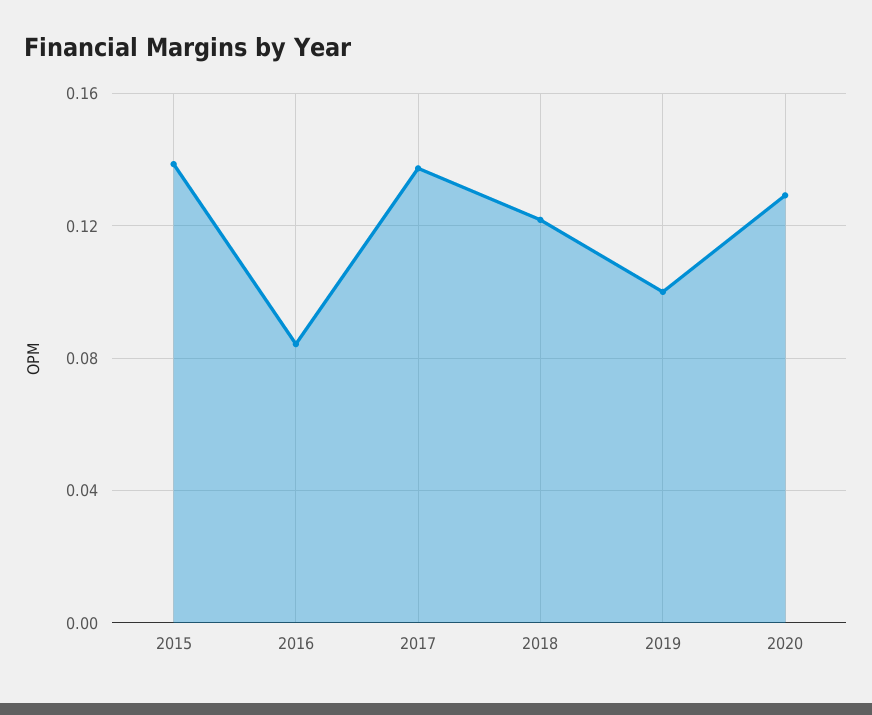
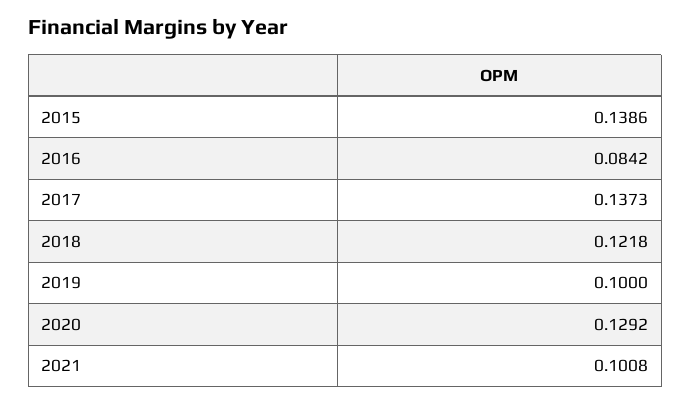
2021: none -> 0.1008

